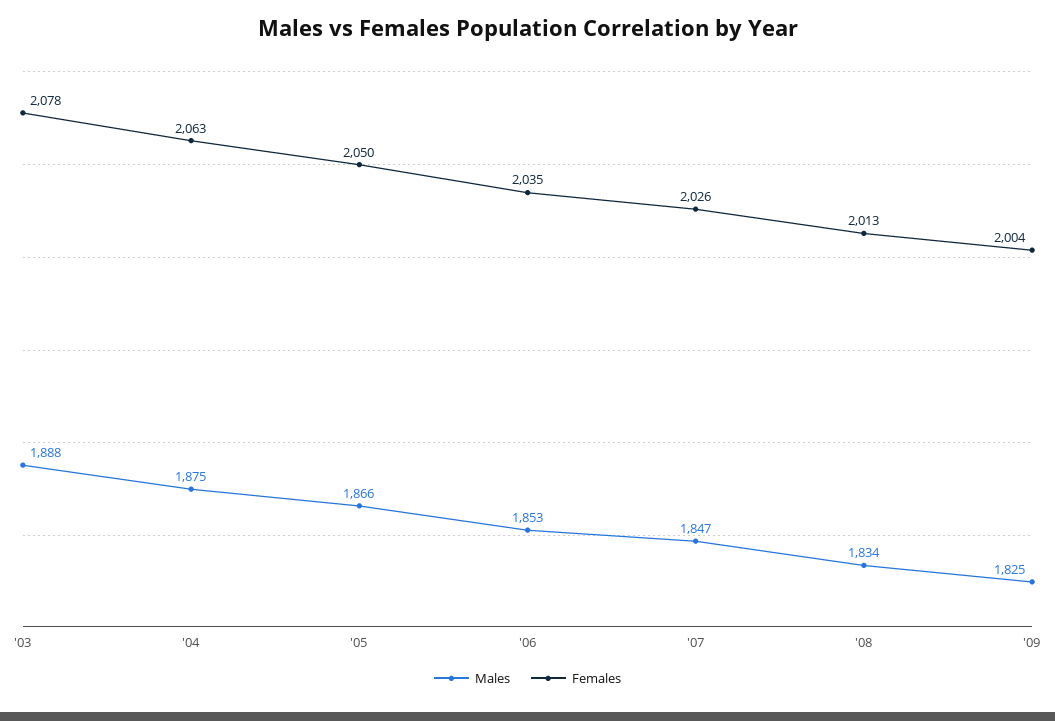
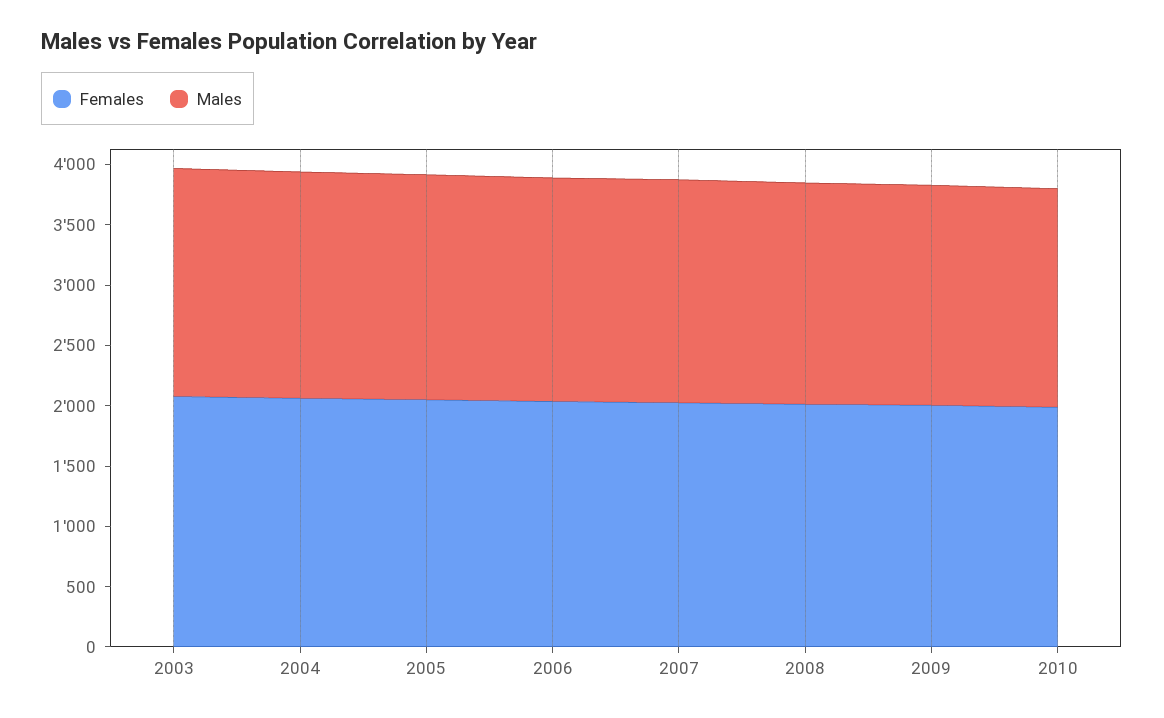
Females, 2010: none -> 2000
Males, 2010: none -> 1800

